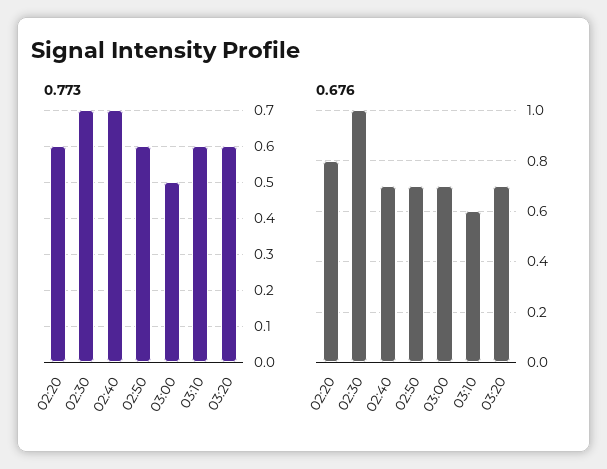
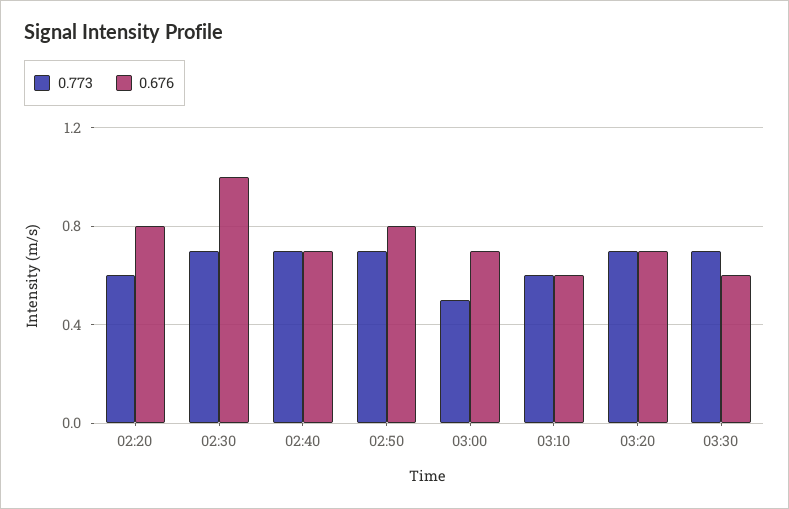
0.773, 02:50: 0.6 -> 0.7
0.773, 03:20: 0.6 -> 0.7
0.676, 02:50: 0.7 -> 0.8
0.773, 03:30: none -> 0.7
0.676, 03:30: none -> 0.6

